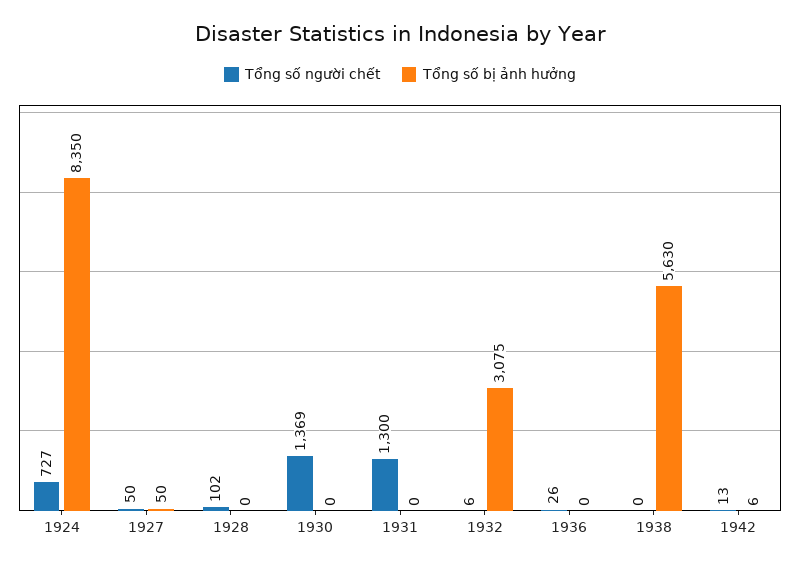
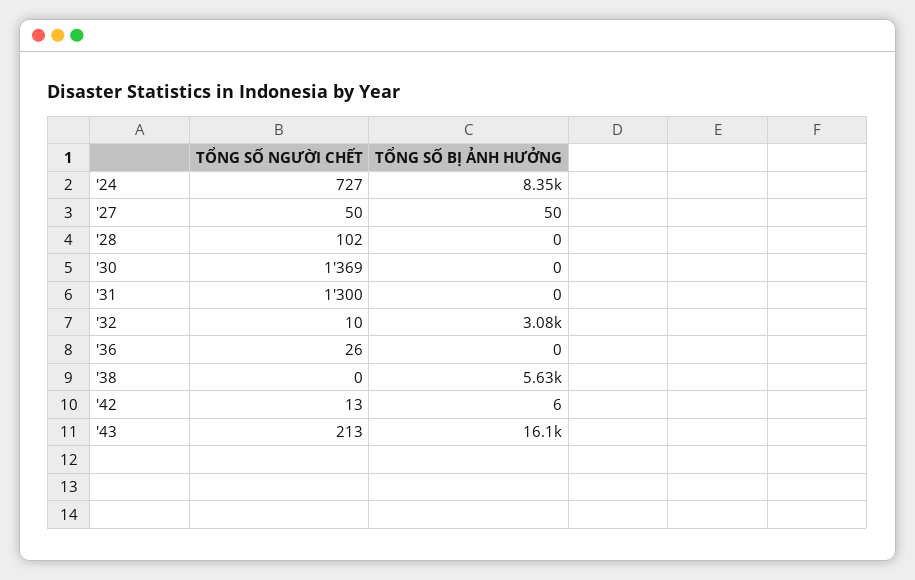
Tổng số người chết, 1932: 6 -> 10
Tổng số người chết, '43: none -> 213
Tổng số bị ảnh hưởng, '43: none -> 16100

